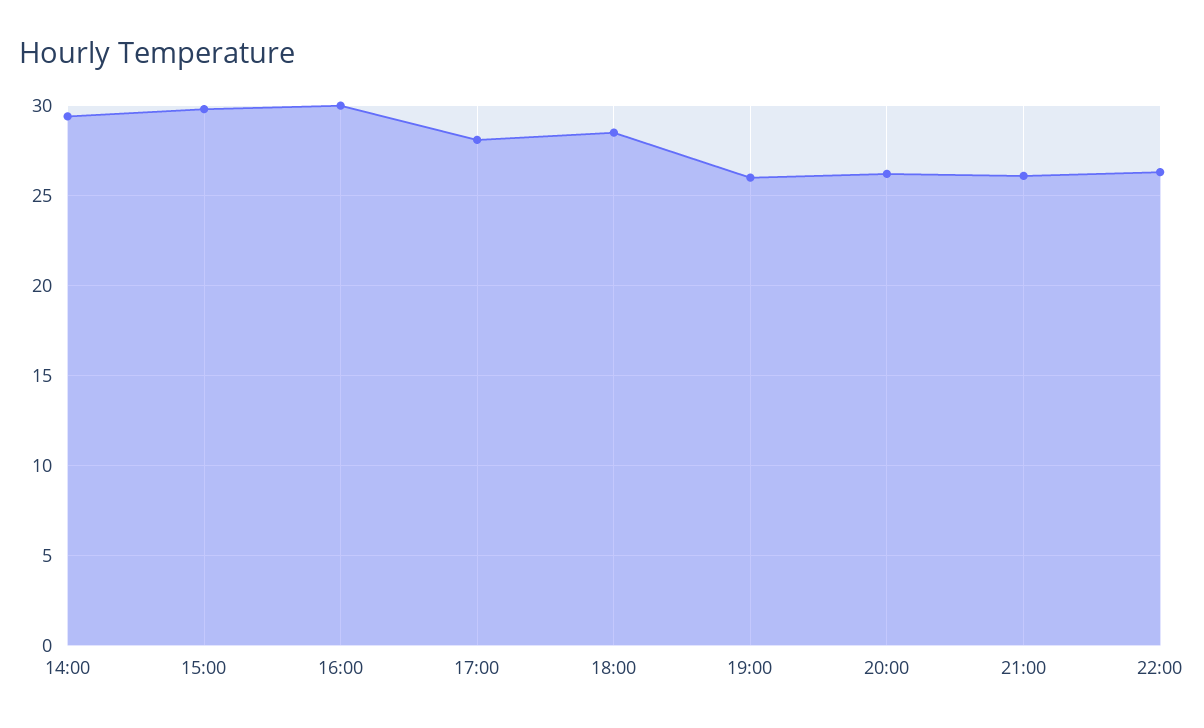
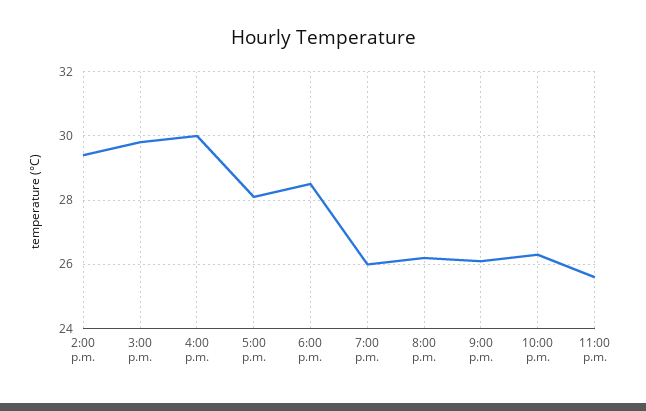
11:00 p.m.: none -> 25.5

